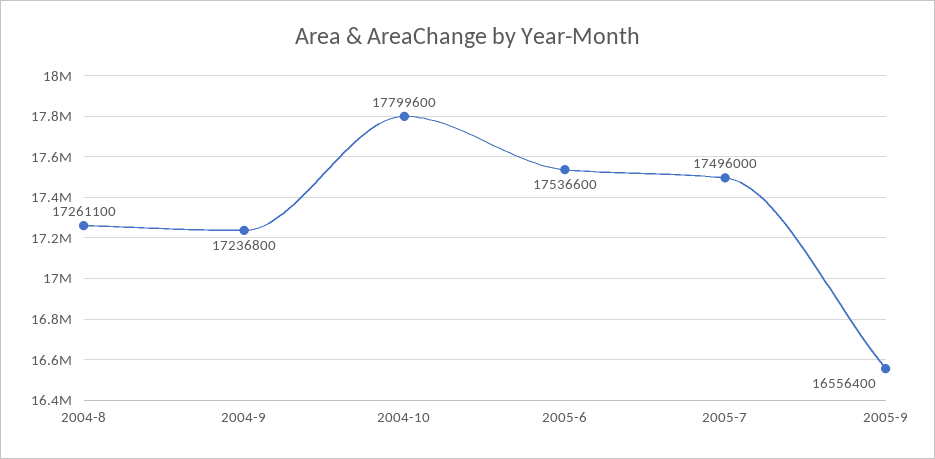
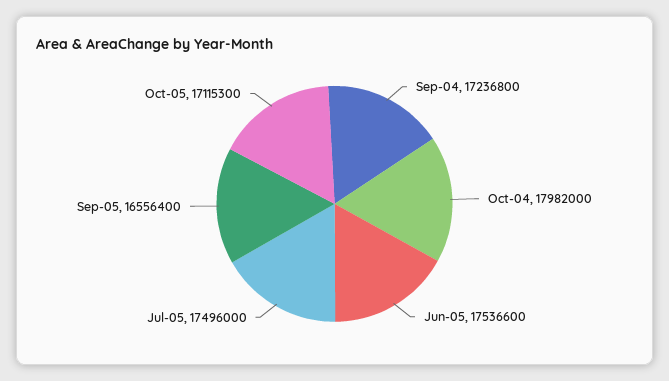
2004-8: 17261100 -> none
2004-10: 17799600 -> 17982000
Oct-05: none -> 17115300

